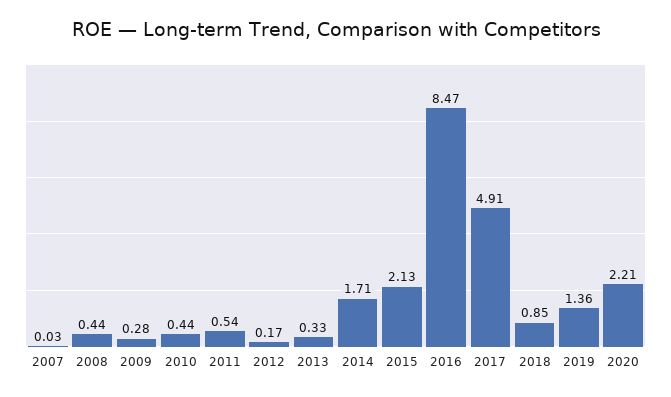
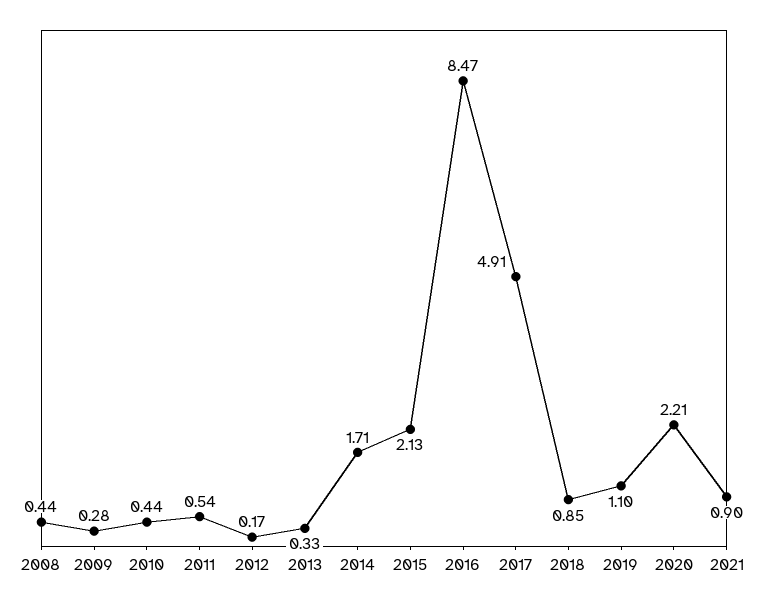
2007: 0.03 -> none
2019: 1.36 -> 1.1
2021: none -> 0.9

